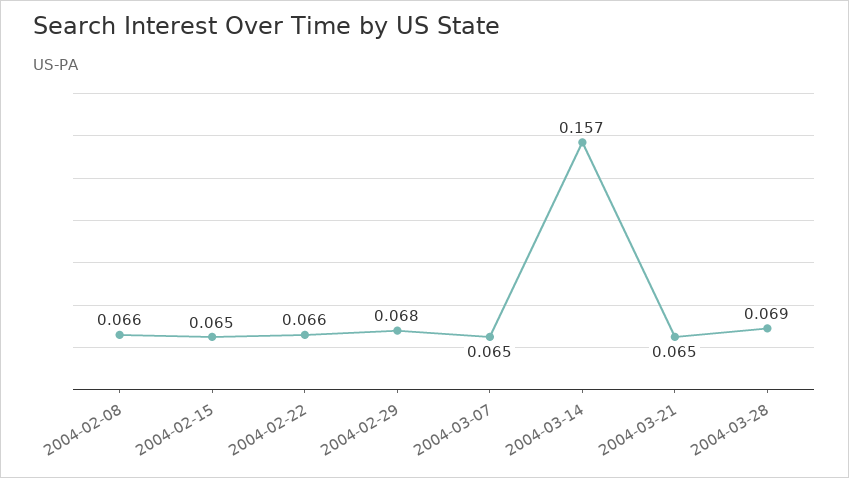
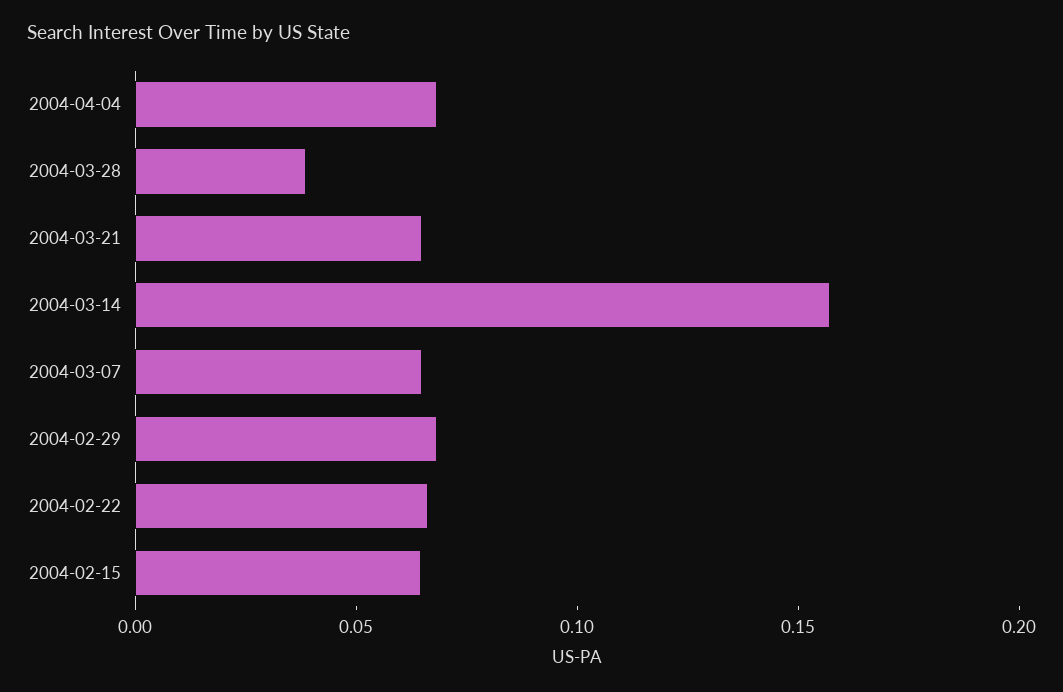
2004-02-08: 0.066 -> none
2004-03-28: 0.069 -> 0.04
2004-04-04: none -> 0.07

